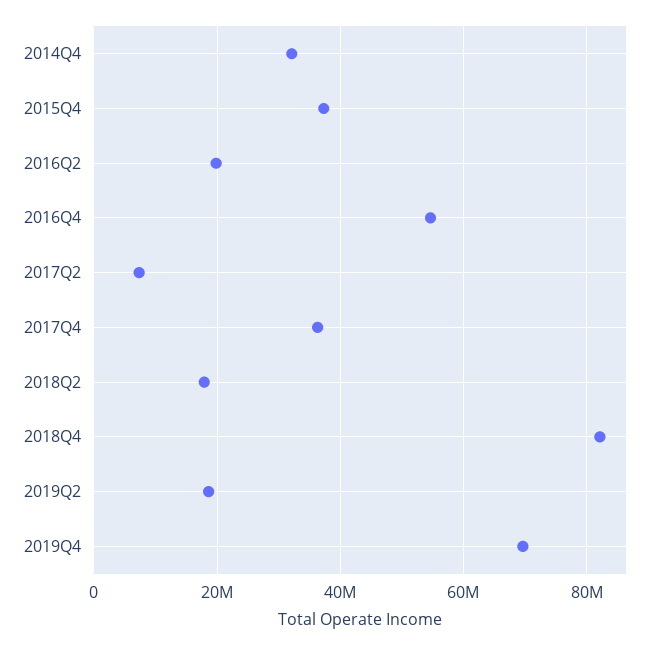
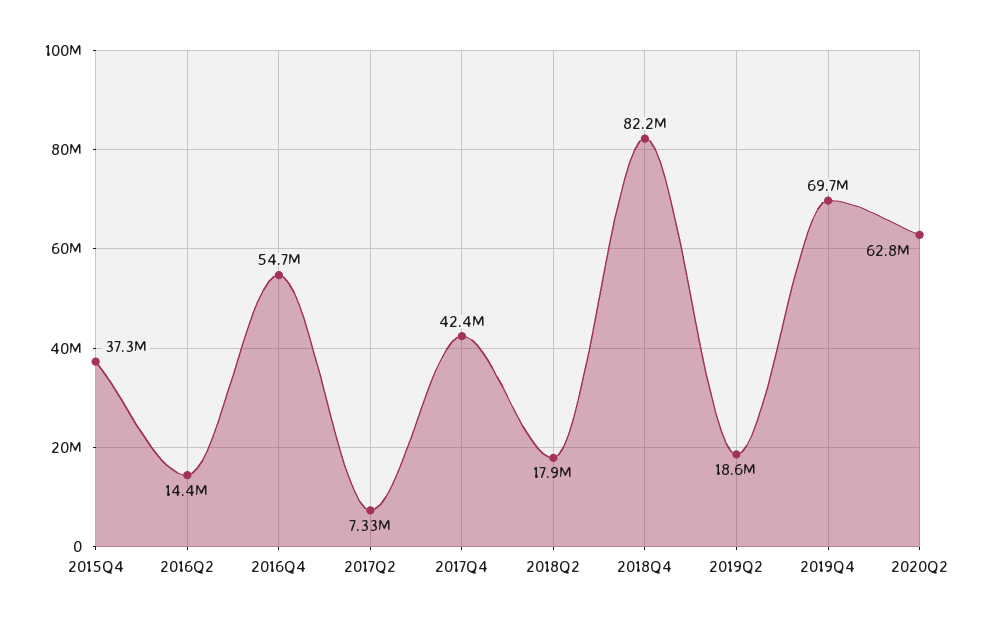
2014Q4: 32000000 -> none
2016Q2: 20000000 -> 14400000
2017Q4: 36000000 -> 42400000
2020Q2: none -> 62800000

